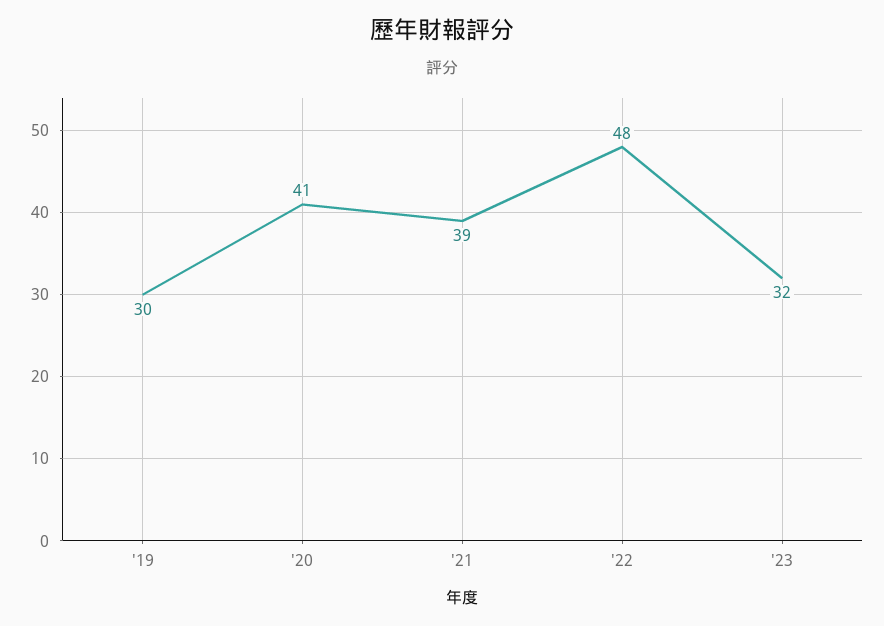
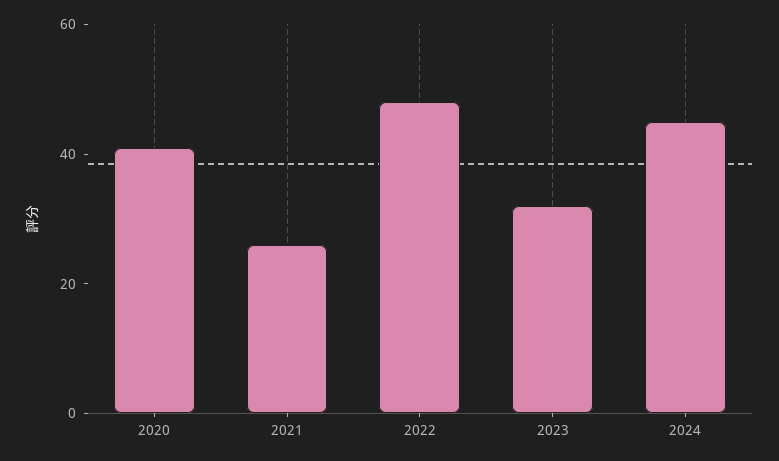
'19: 30 -> none
'21: 39 -> 25
2024: none -> 45

